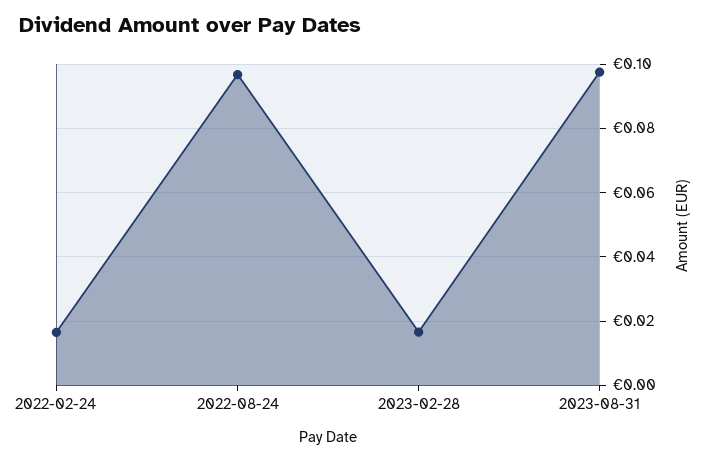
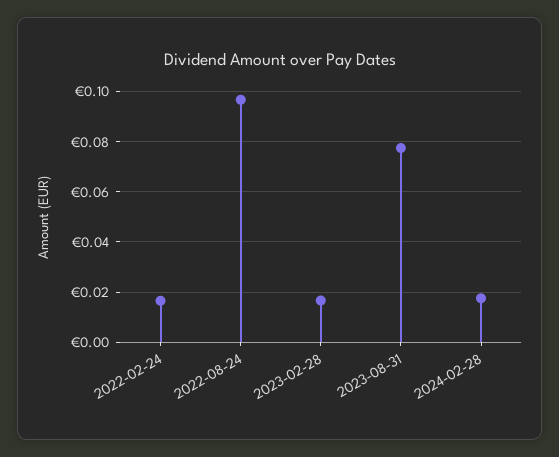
2023-08-31: 0.098 -> 0.0775
2024-02-28: none -> 0.0175

